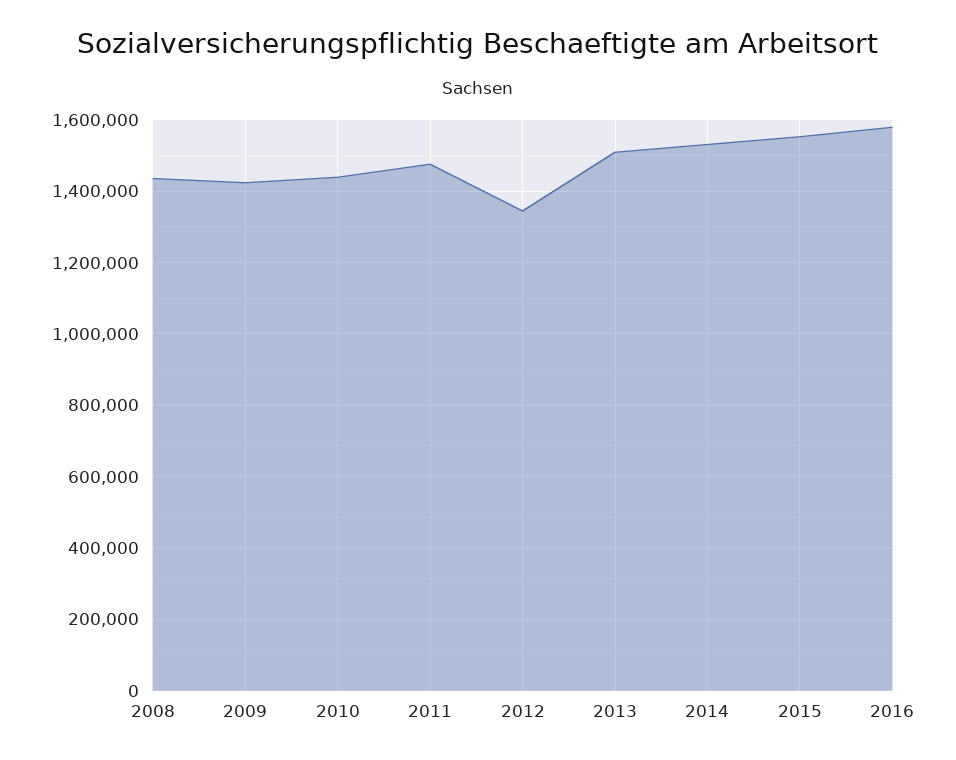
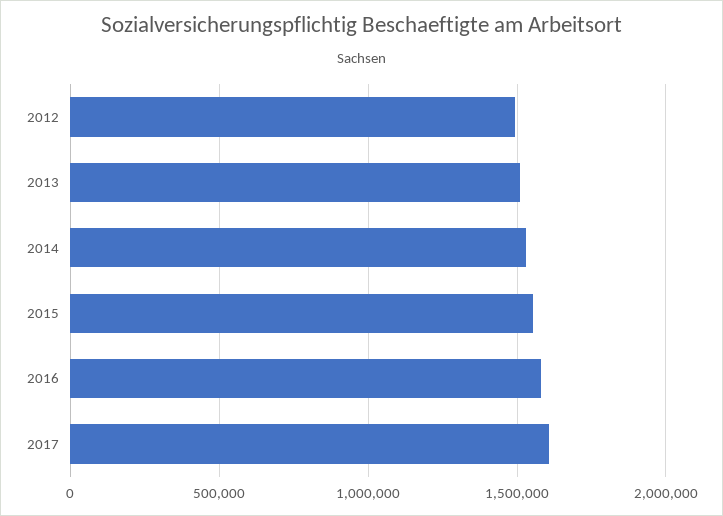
2008: 1440000 -> none
2009: 1420000 -> none
2010: 1440000 -> none
2011: 1480000 -> none
2012: 1340000 -> 1500000
2017: none -> 1600000

